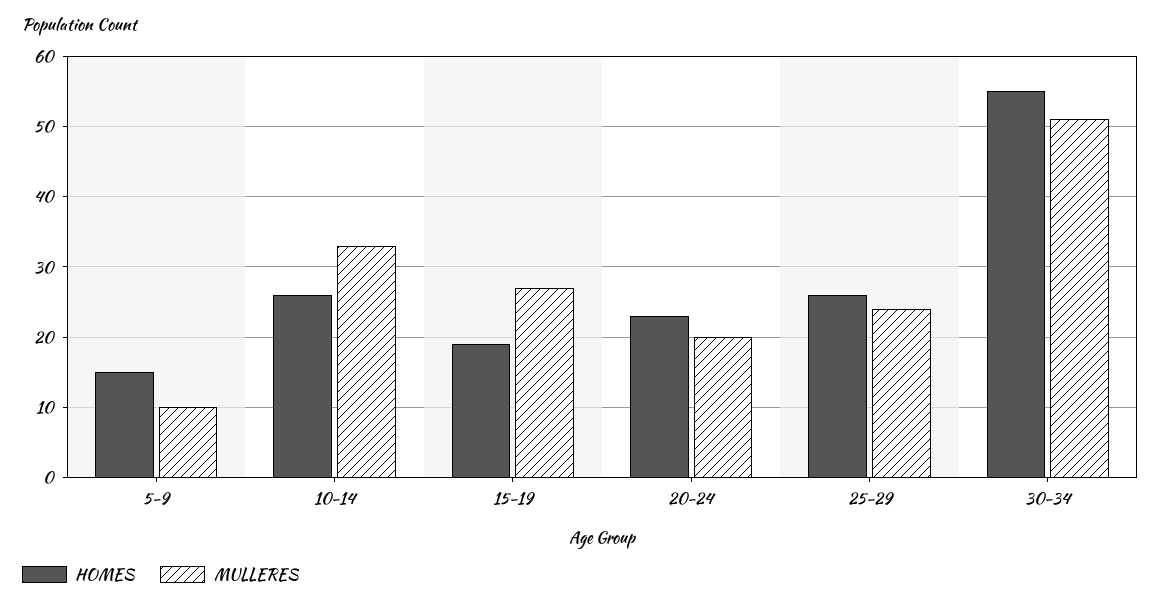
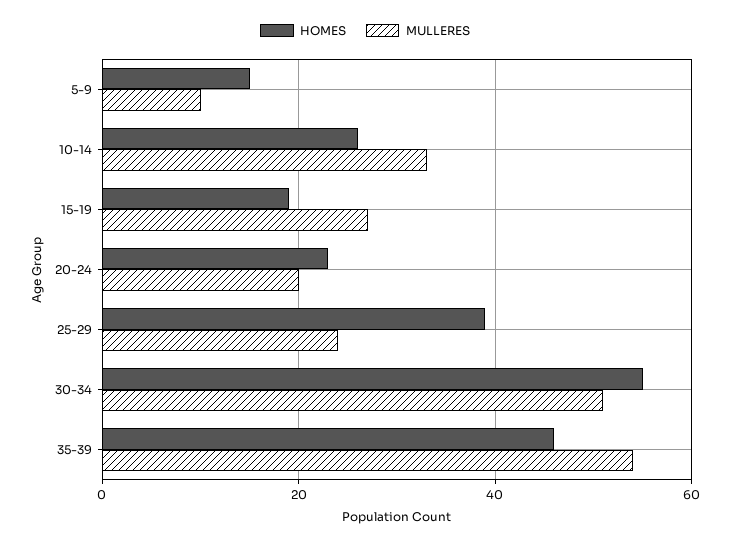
HOMES, 25-29: 26 -> 40
HOMES, 35-39: none -> 45
MULLERES, 35-39: none -> 55

